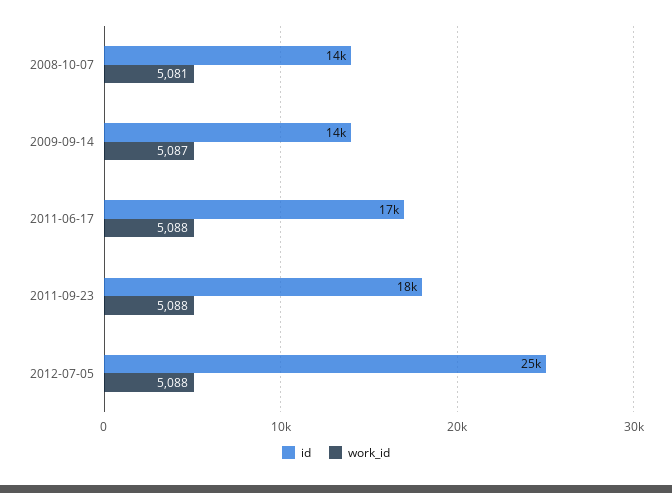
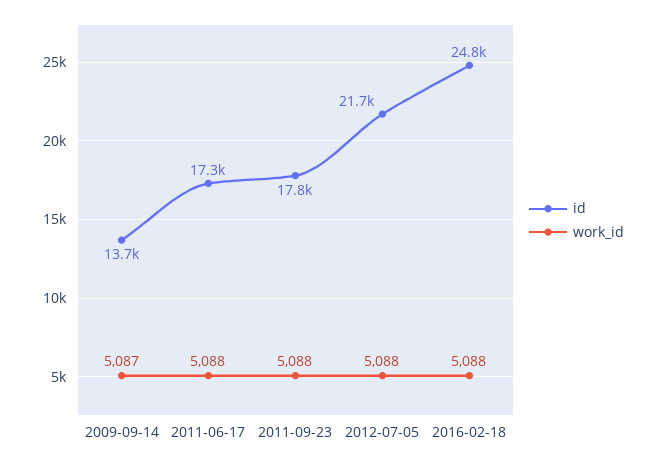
id, 2008-10-07: 14000 -> none
work_id, 2008-10-07: 5081 -> none
id, 2012-07-05: 25000 -> 21700
id, 2016-02-18: none -> 24800
work_id, 2016-02-18: none -> 5088

